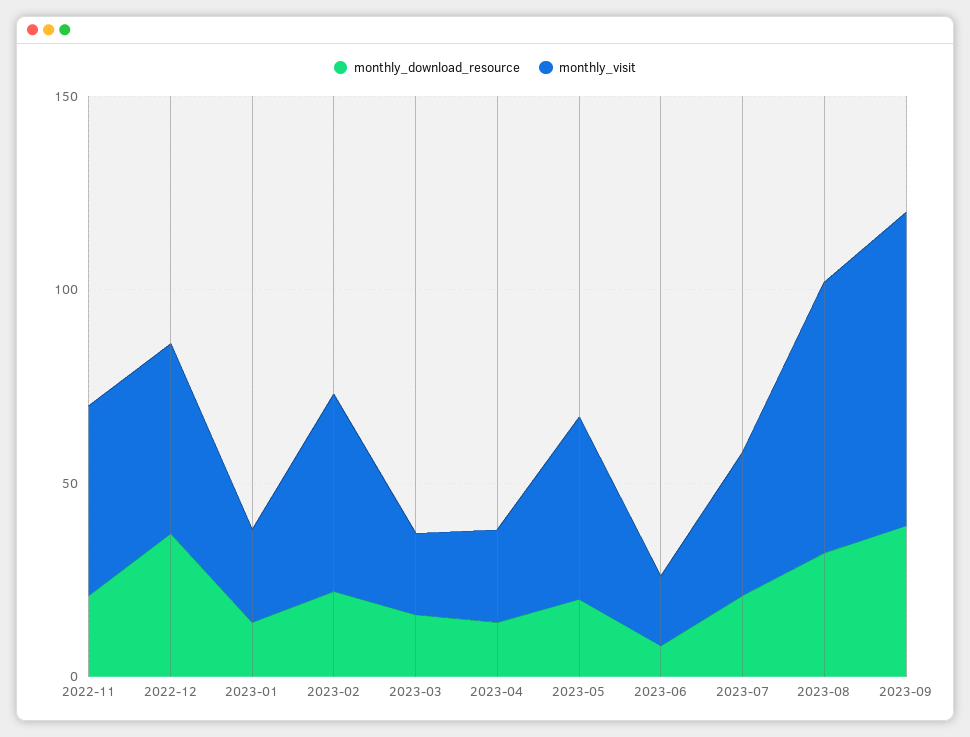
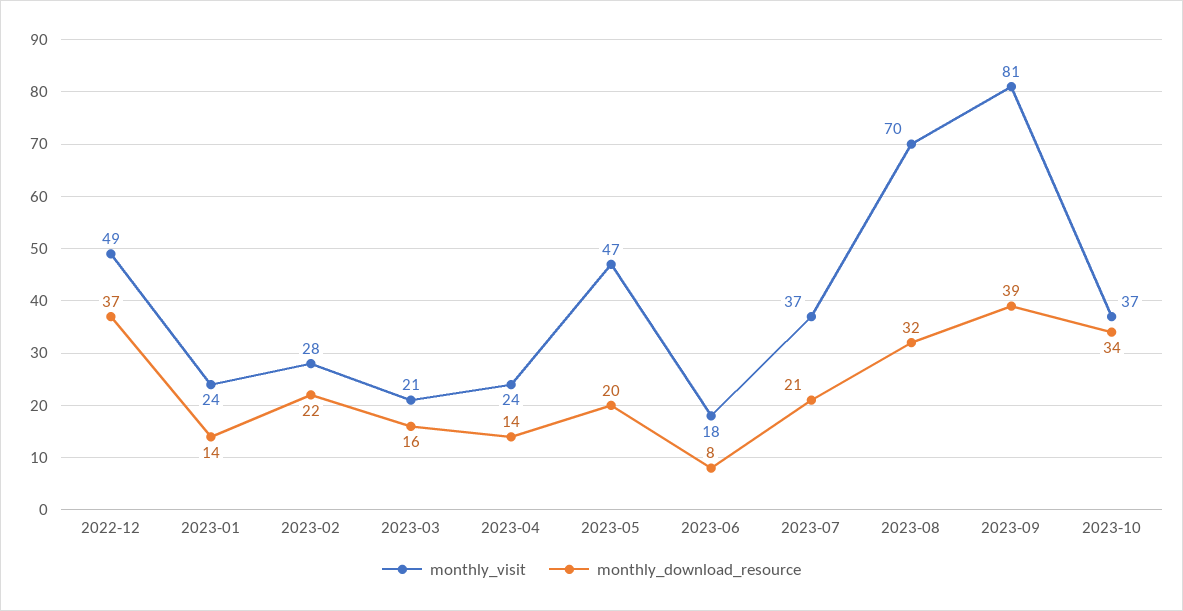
monthly_download_resource, 2022-11: 20 -> none
monthly_visit, 2022-11: 50 -> none
monthly_visit, 2023-02: 50 -> 28
monthly_visit, 2023-10: none -> 37
monthly_download_resource, 2023-10: none -> 34

